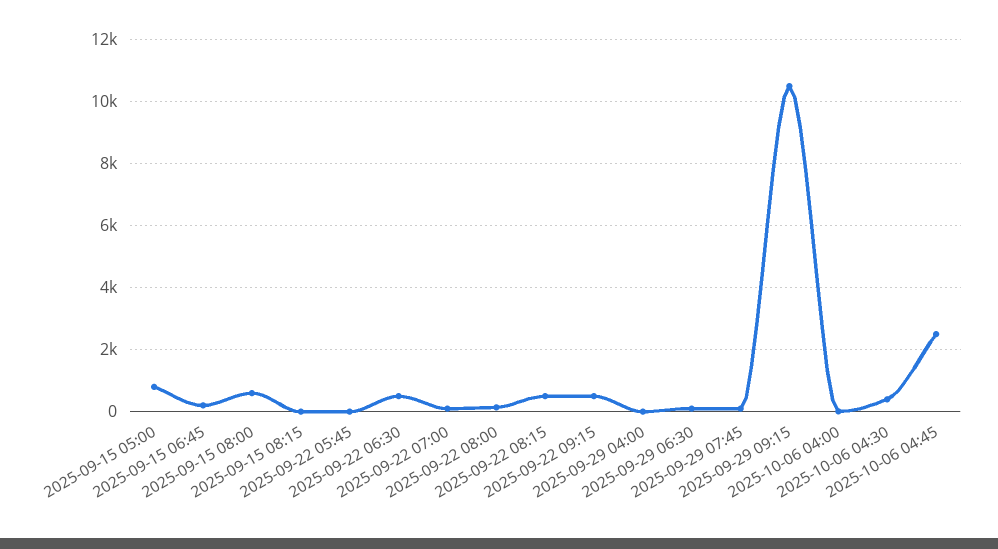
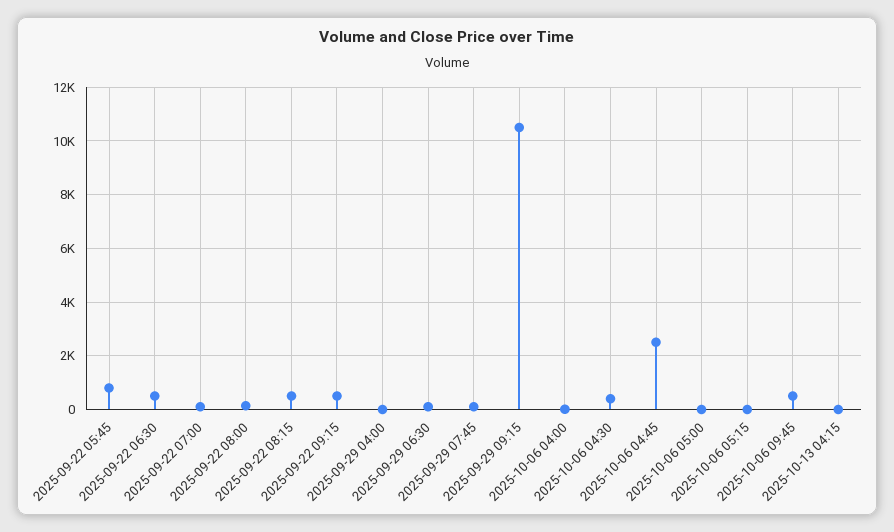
2025-09-15 05:00: 800 -> none
2025-09-15 06:45: 200 -> none
2025-09-15 08:00: 600 -> none
2025-09-15 08:15: 0 -> none
2025-09-22 05:45: 0 -> 750
2025-10-06 05:00: none -> 0
2025-10-06 05:15: none -> 0
2025-10-06 09:45: none -> 500
2025-10-13 04:15: none -> 0

